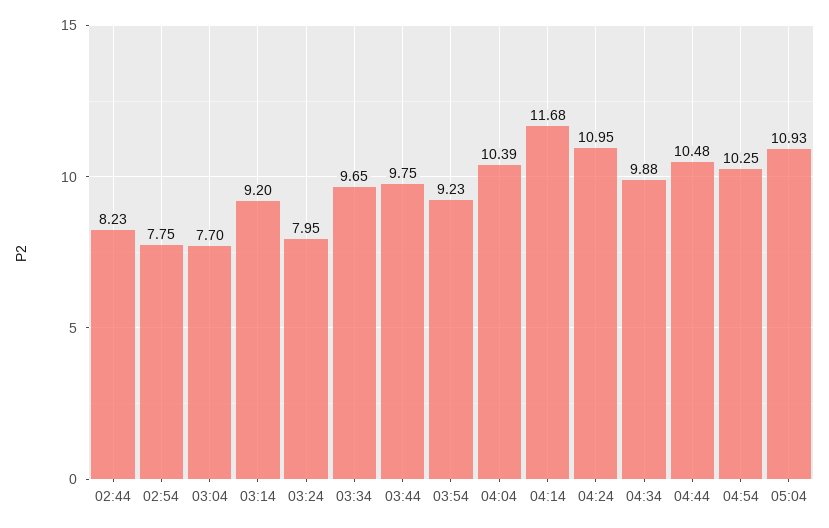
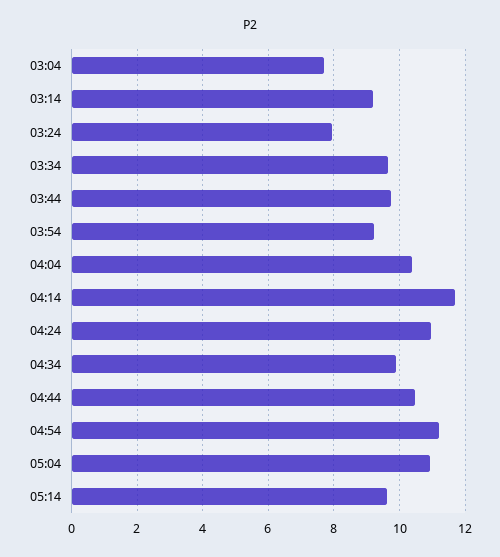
02:44: 8.23 -> none
02:54: 7.75 -> none
04:54: 10.25 -> 11.2
05:14: none -> 9.6

